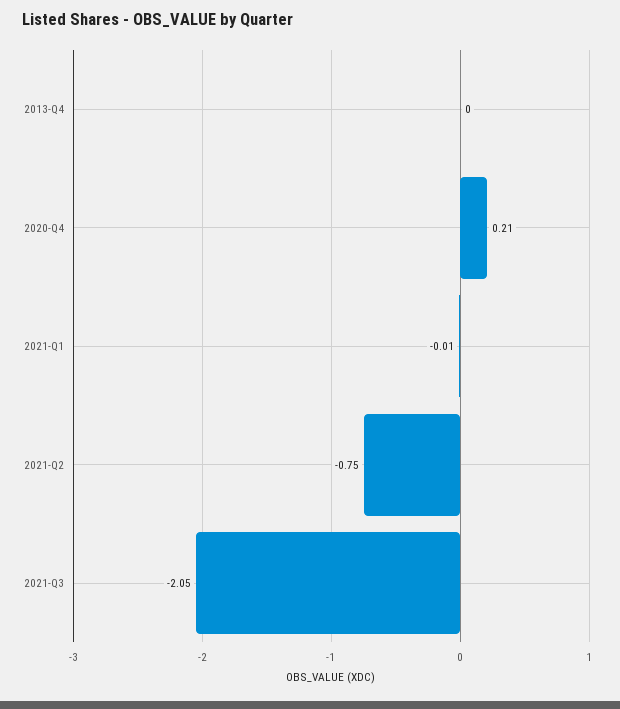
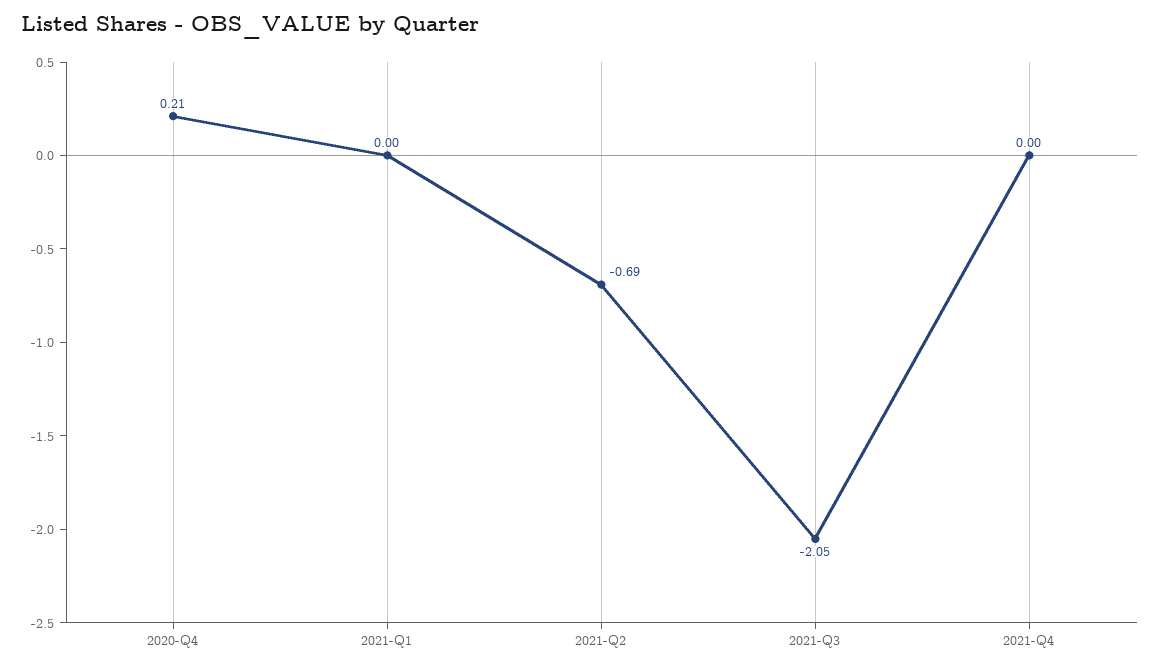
2013-Q4: 0 -> none
2021-Q1: -0.01 -> 0
2021-Q2: -0.75 -> -0.69
2021-Q4: none -> 0

